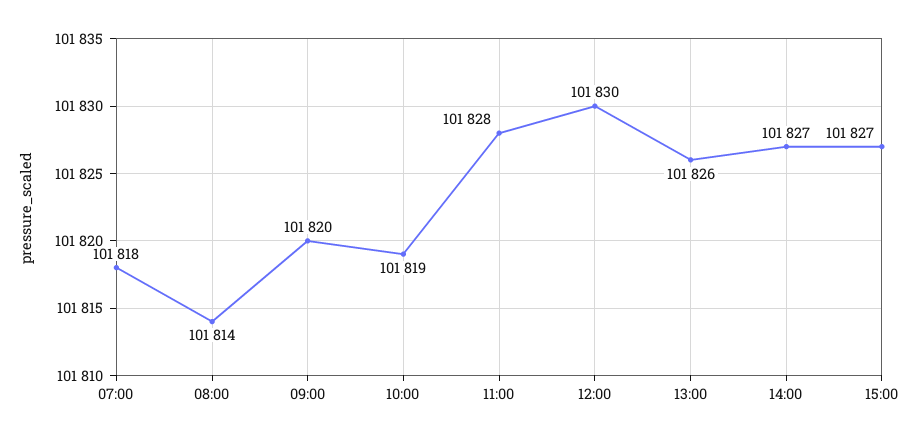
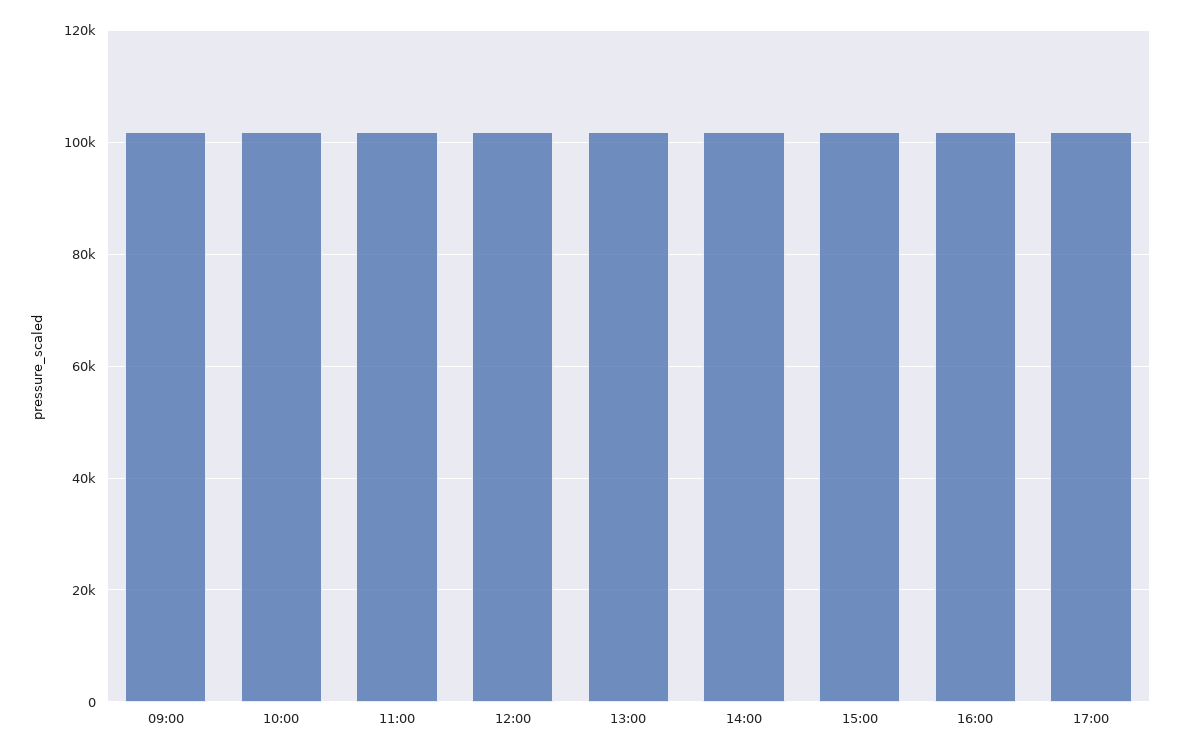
07:00: 101818 -> none
08:00: 101814 -> none
16:00: none -> 102000
17:00: none -> 102000

